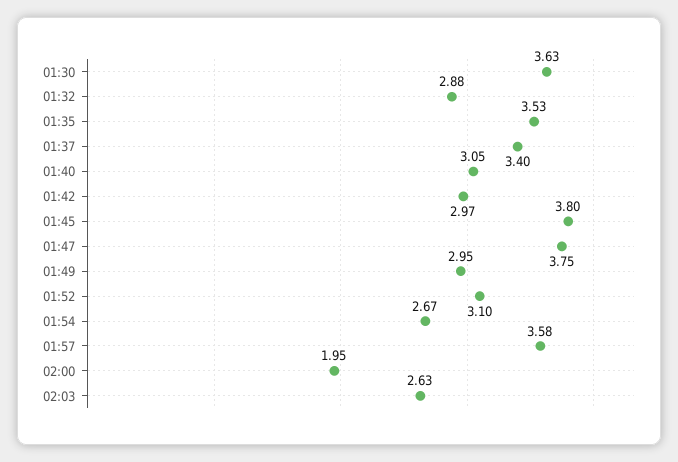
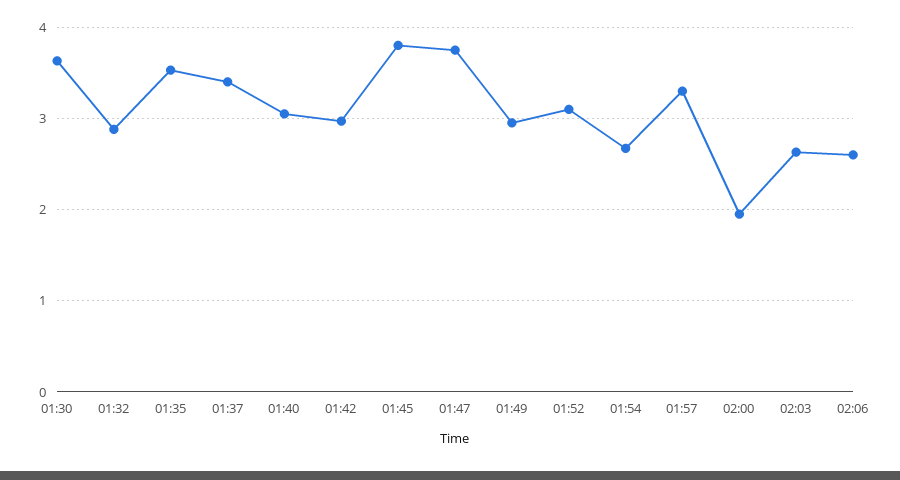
01:57: 3.58 -> 3.3
02:06: none -> 2.6

